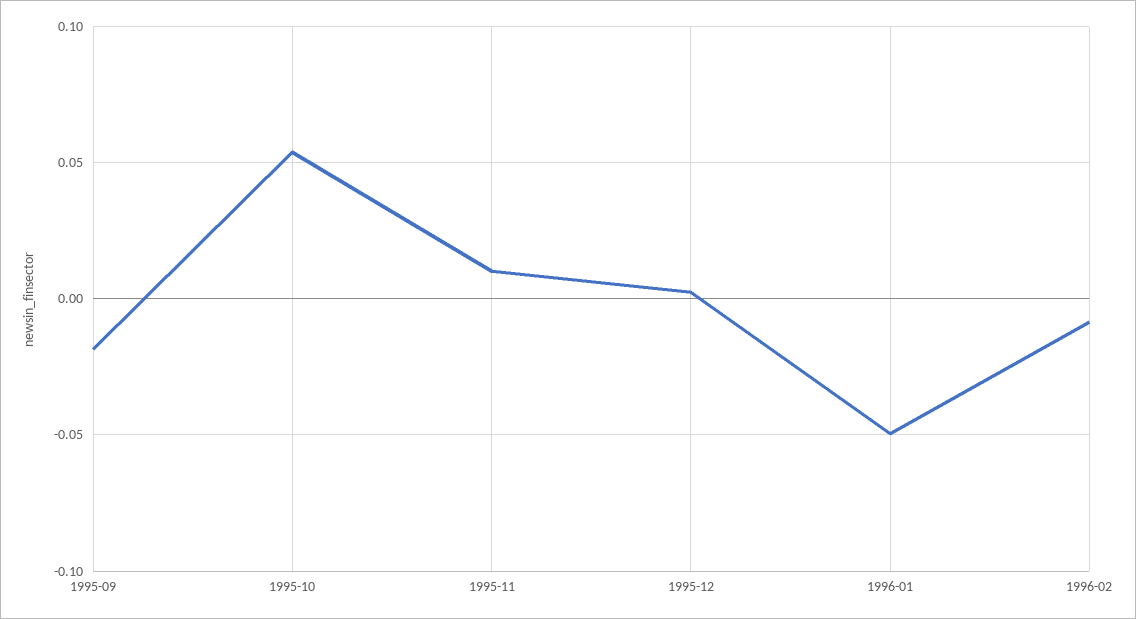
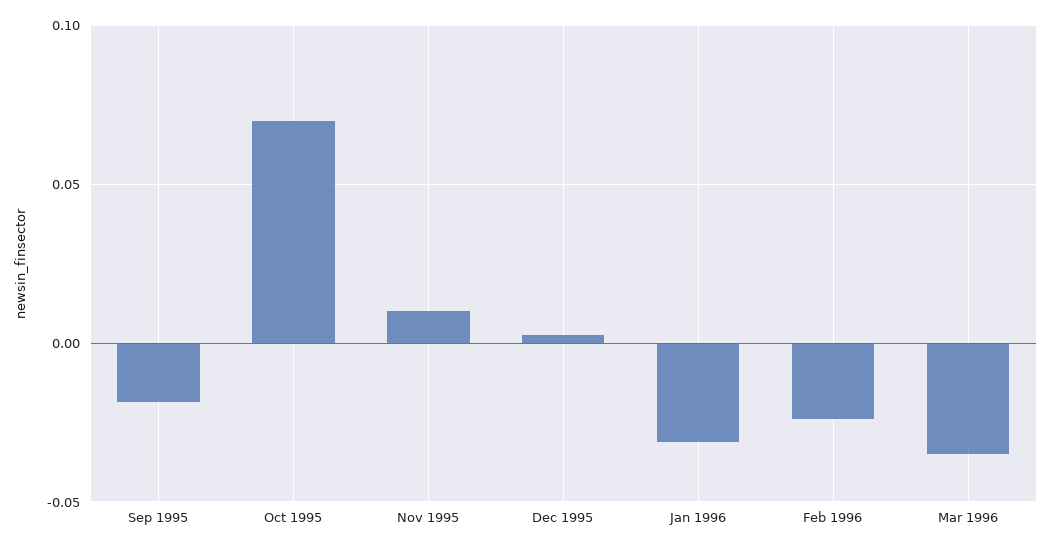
1995-10: 0.055 -> 0.07
1996-01: -0.05 -> -0.03
1996-02: -0.01 -> -0.025
Mar 1996: none -> -0.035

